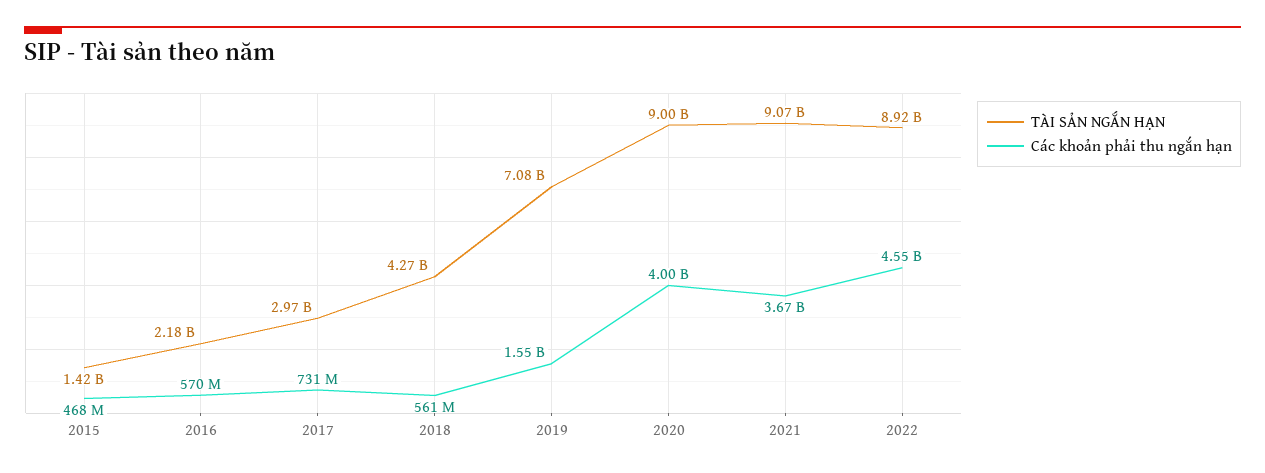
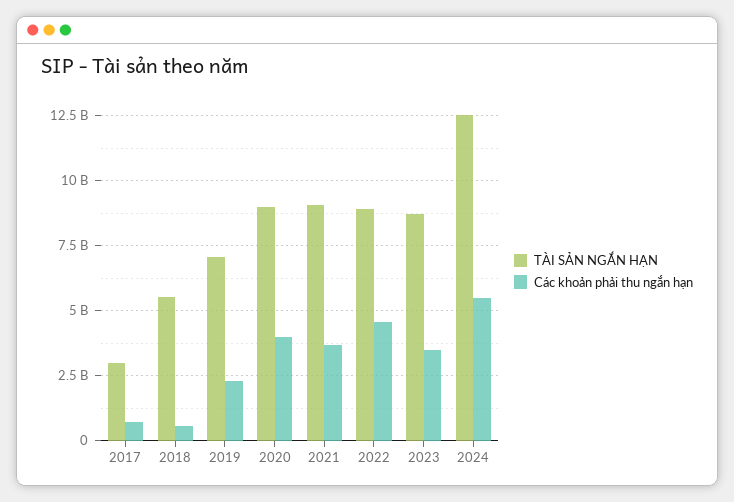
TÀI SẢN NGẮN HẠN, 2015: 1420000000 -> none
Các khoản phải thu ngắn hạn, 2015: 468000000 -> none
TÀI SẢN NGẮN HẠN, 2016: 2180000000 -> none
Các khoản phải thu ngắn hạn, 2016: 570000000 -> none
TÀI SẢN NGẮN HẠN, 2018: 4270000000 -> 5500000000
Các khoản phải thu ngắn hạn, 2019: 1550000000 -> 2250000000
TÀI SẢN NGẮN HẠN, 2023: none -> 8750000000
Các khoản phải thu ngắn hạn, 2023: none -> 3500000000
TÀI SẢN NGẮN HẠN, 2024: none -> 12500000000
Các khoản phải thu ngắn hạn, 2024: none -> 5500000000

